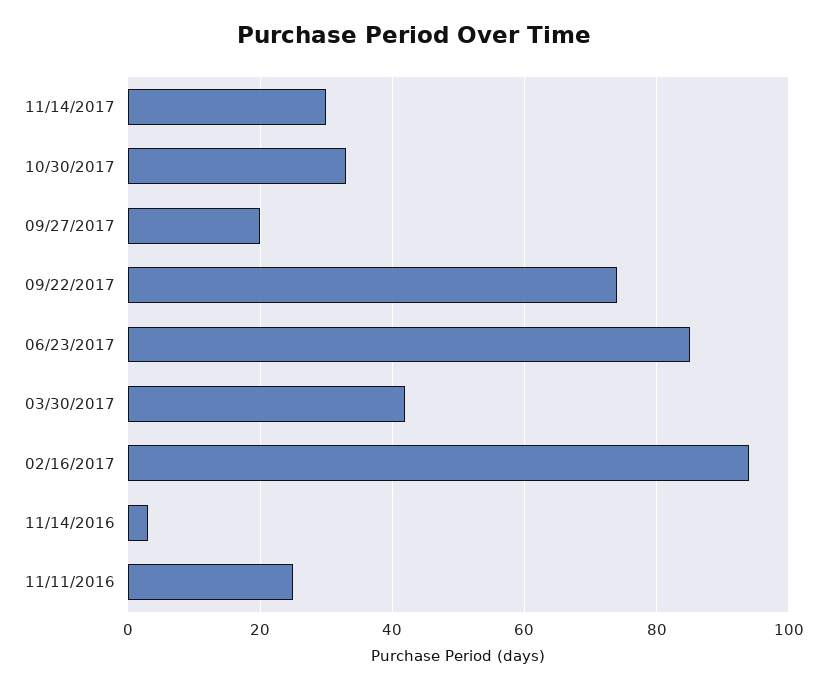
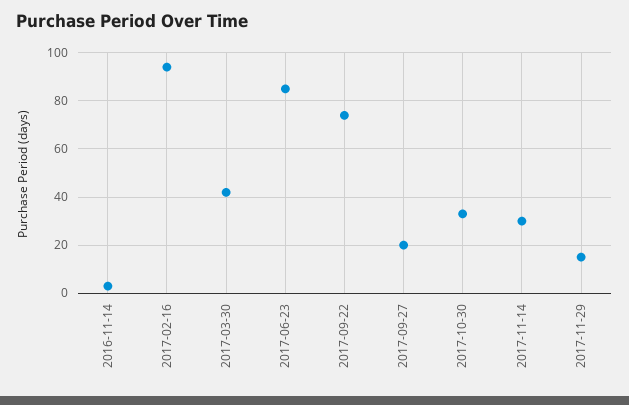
11/11/2016: 25 -> none
2017-11-29: none -> 15

